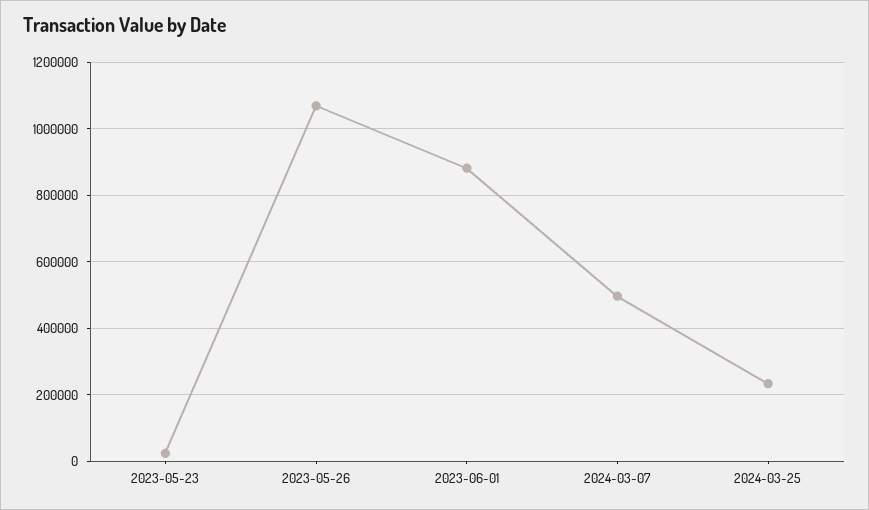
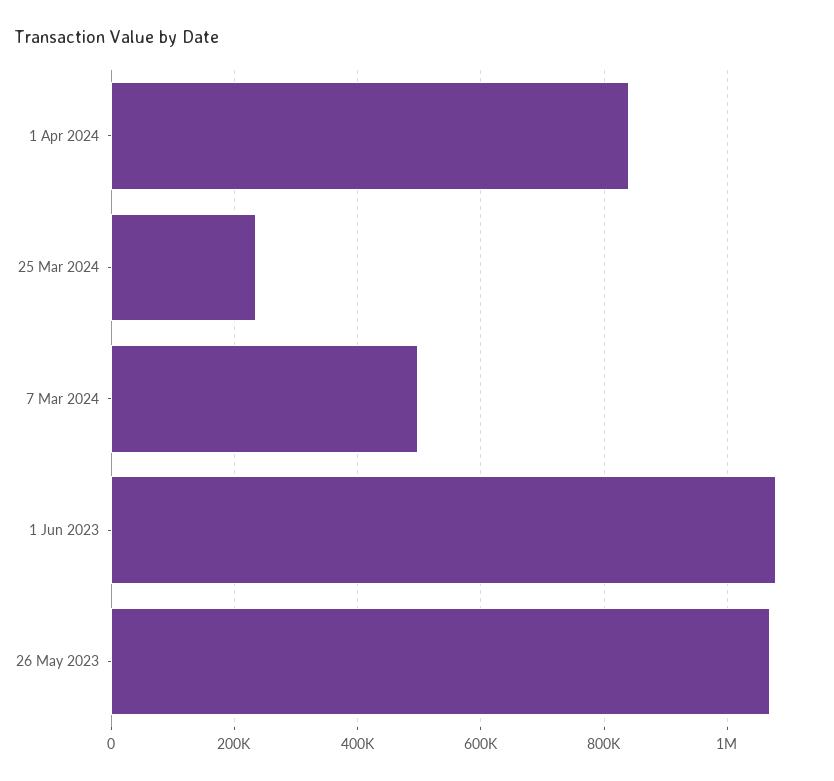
2023-05-23: 20000 -> none
2023-06-01: 880000 -> 1080000
1 Apr 2024: none -> 840000

